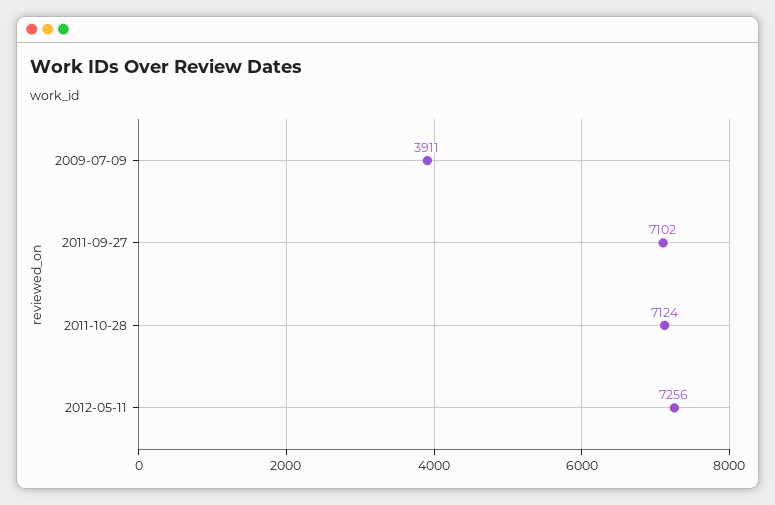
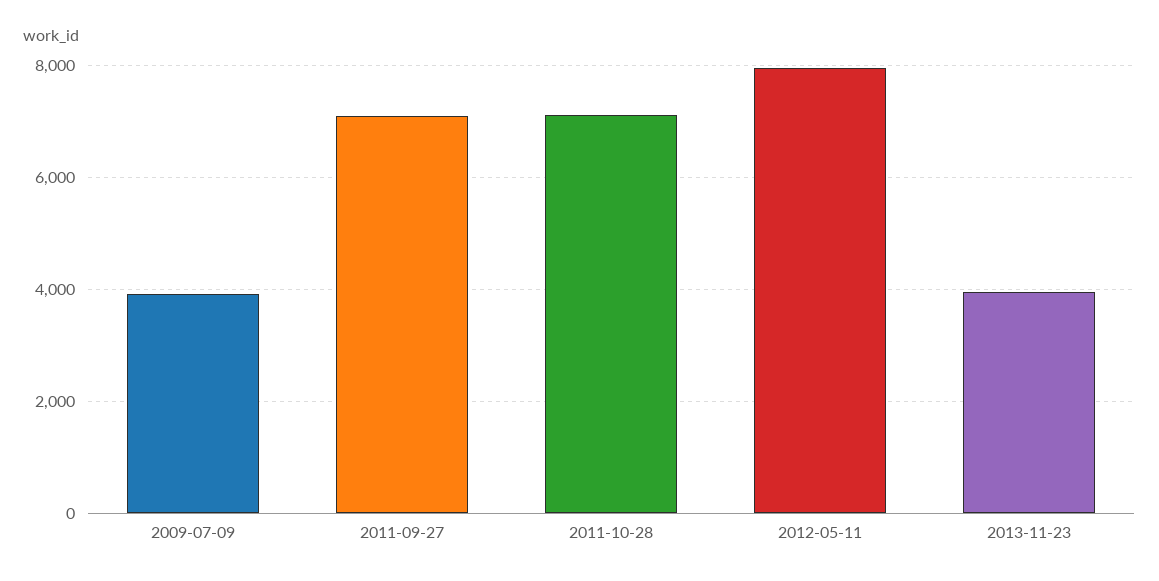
2012-05-11: 7256 -> 8000
2013-11-23: none -> 4000

